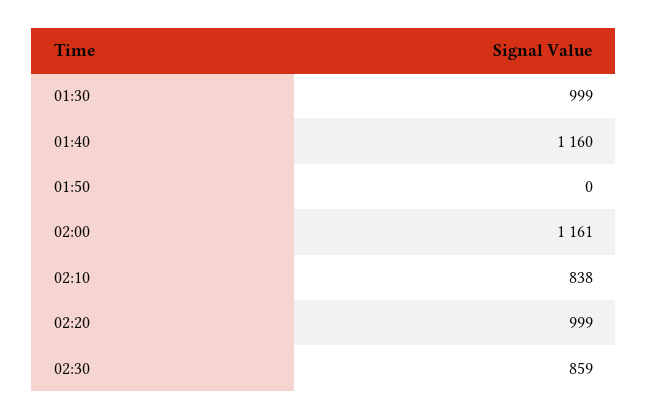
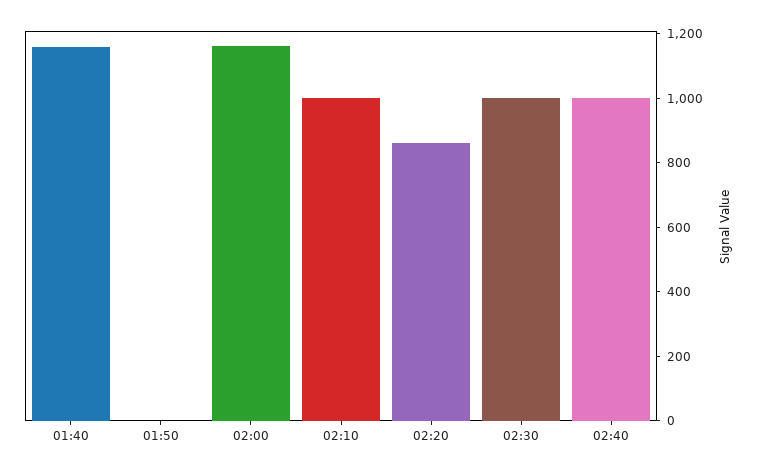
01:30: 999 -> none
02:10: 838 -> 1000
02:20: 999 -> 850
02:30: 859 -> 1000
02:40: none -> 1000

